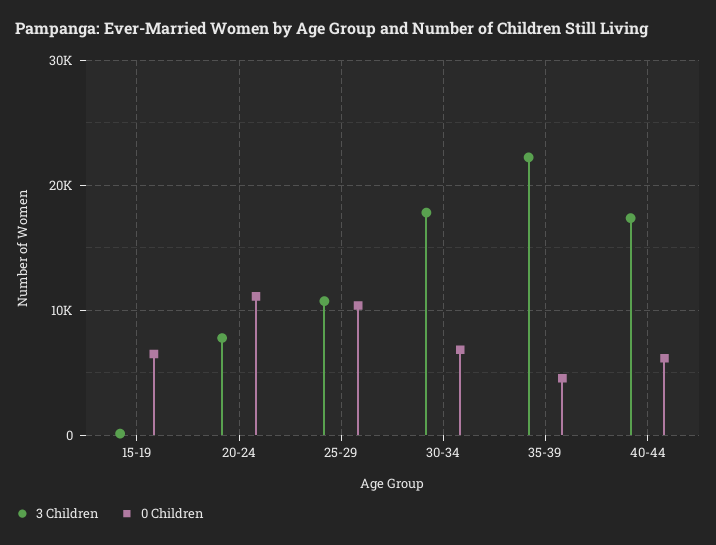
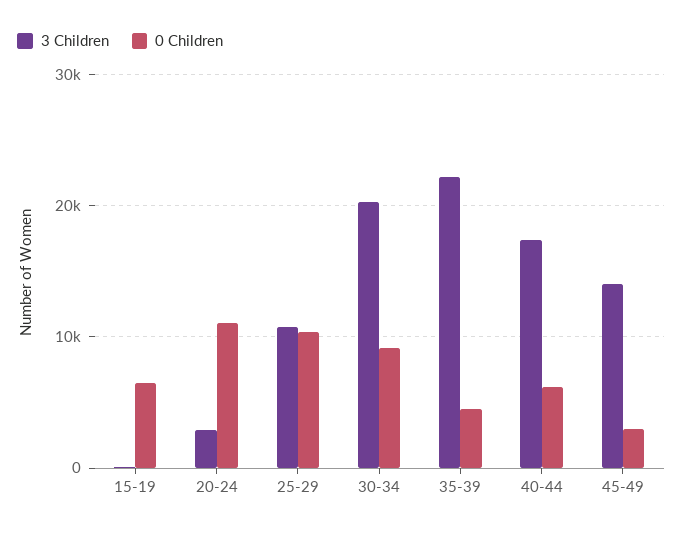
3 Children, 20-24: 8000 -> 3000
3 Children, 30-34: 18000 -> 20000
0 Children, 30-34: 7000 -> 9000
3 Children, 45-49: none -> 14000
0 Children, 45-49: none -> 3000

